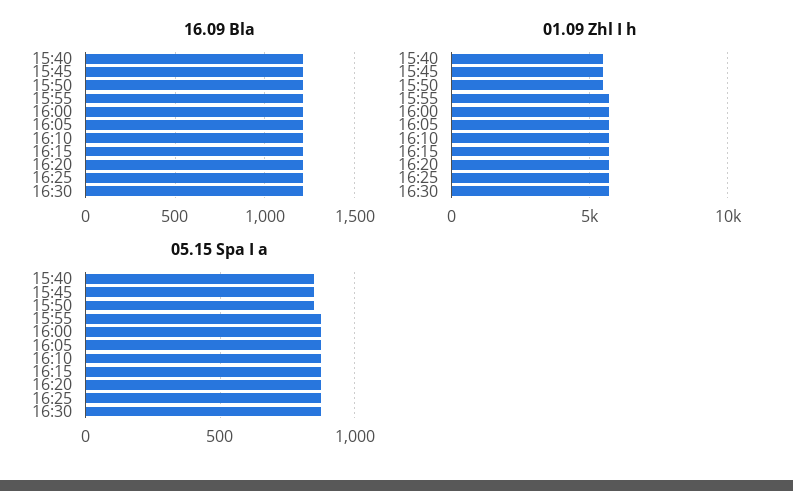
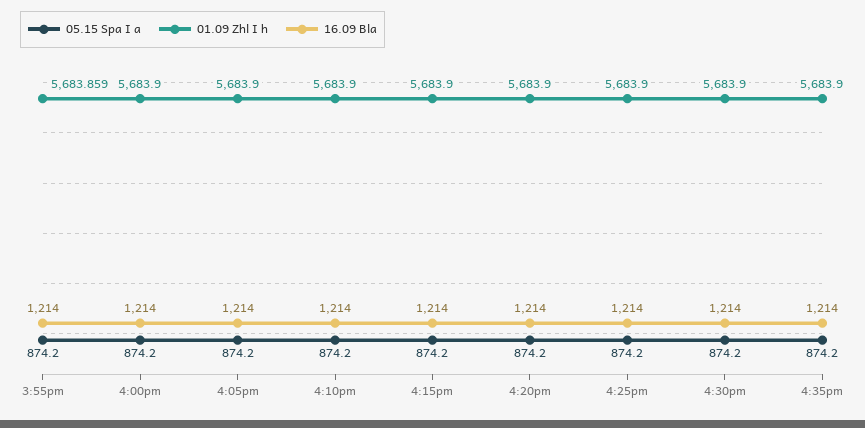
16.09 Bla, 15:40: 1200 -> none
16.09 Bla, 15:45: 1200 -> none
16.09 Bla, 15:50: 1200 -> none
01.09 Zhl I h, 15:40: 5500 -> none
01.09 Zhl I h, 15:45: 5500 -> none
01.09 Zhl I h, 15:50: 5500 -> none
05.15 Spa I a, 15:40: 850 -> none
05.15 Spa I a, 15:45: 850 -> none
05.15 Spa I a, 15:50: 850 -> none
05.15 Spa I a, 4:35pm: none -> 874.2
01.09 Zhl I h, 4:35pm: none -> 5683.9
16.09 Bla, 4:35pm: none -> 1214

